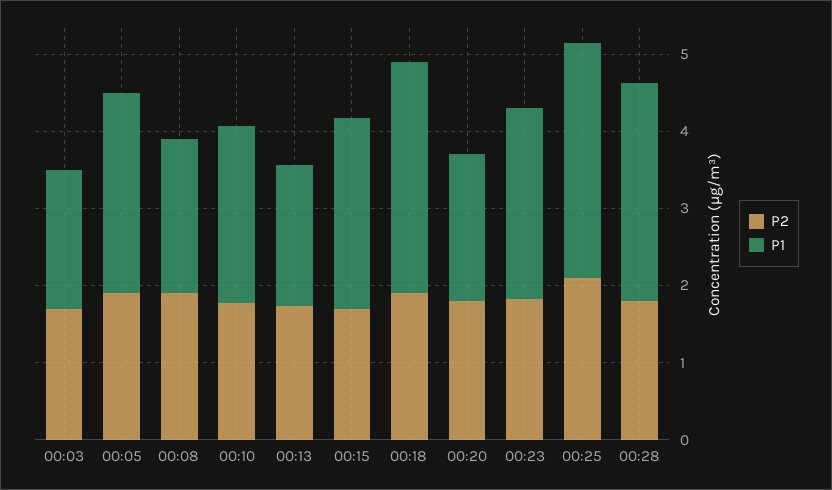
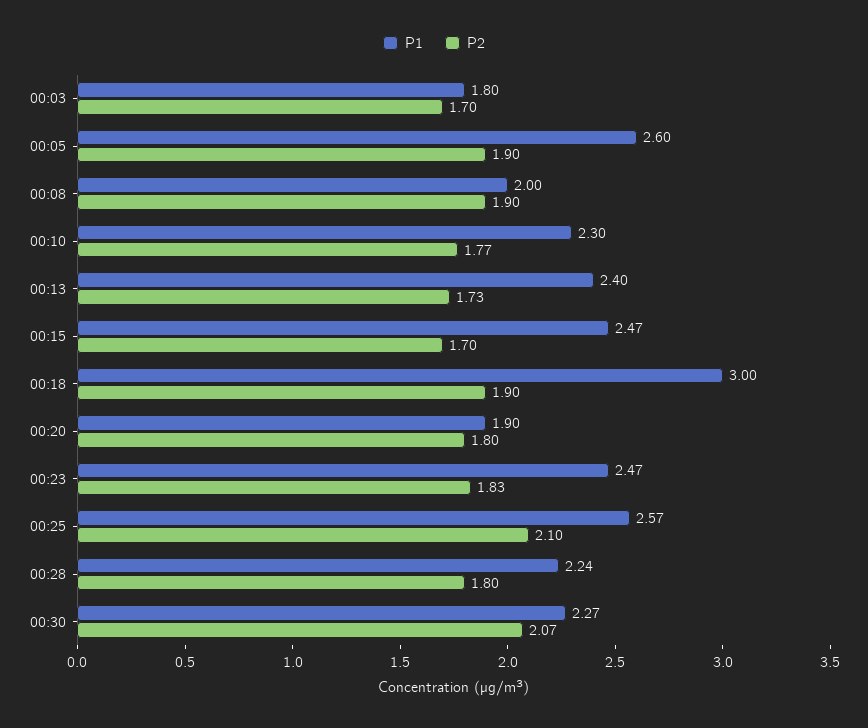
P1, 00:13: 1.8 -> 2.4
P1, 00:25: 3 -> 2.57
P1, 00:28: 2.8 -> 2.24
P1, 00:30: none -> 2.27
P2, 00:30: none -> 2.07

